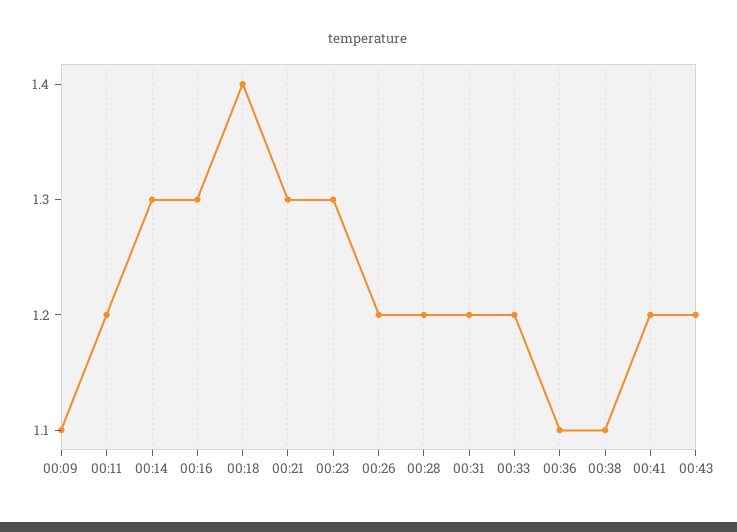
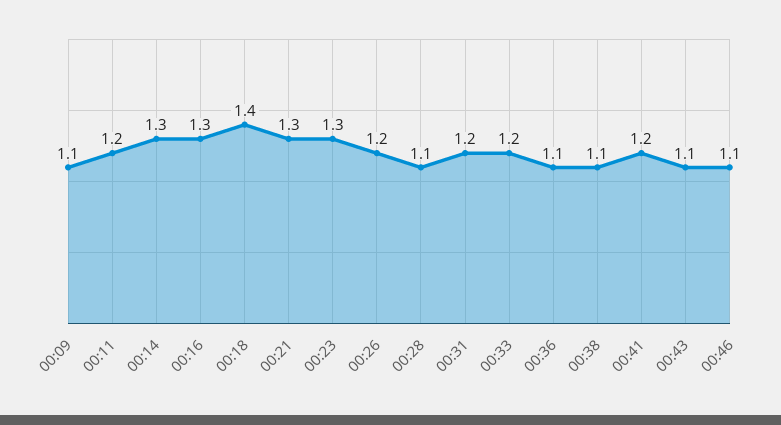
00:28: 1.2 -> 1.1
00:43: 1.2 -> 1.1
00:46: none -> 1.1

